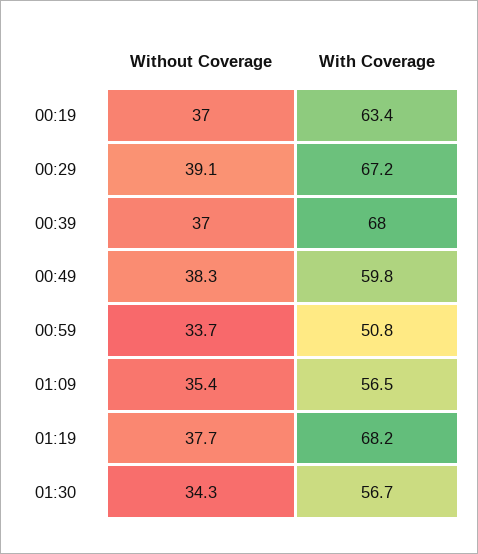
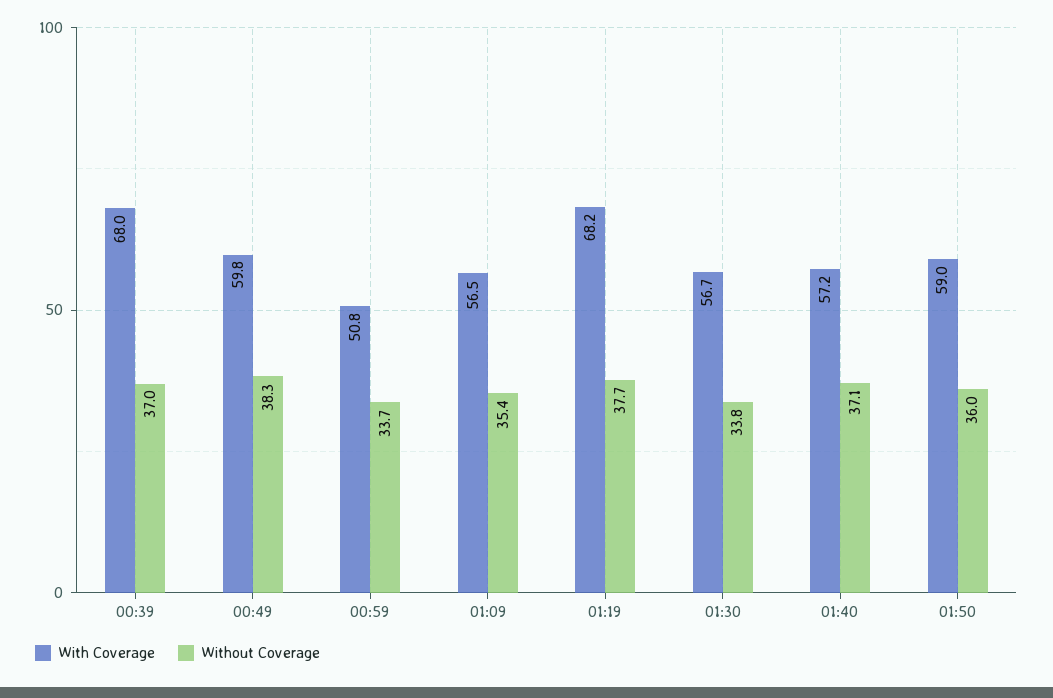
Without Coverage, 00:19: 37 -> none
With Coverage, 00:19: 63.4 -> none
Without Coverage, 00:29: 39.1 -> none
With Coverage, 00:29: 67.2 -> none
Without Coverage, 01:30: 34.3 -> 33.8
With Coverage, 01:40: none -> 57.2
Without Coverage, 01:40: none -> 37.1
With Coverage, 01:50: none -> 59
Without Coverage, 01:50: none -> 36

